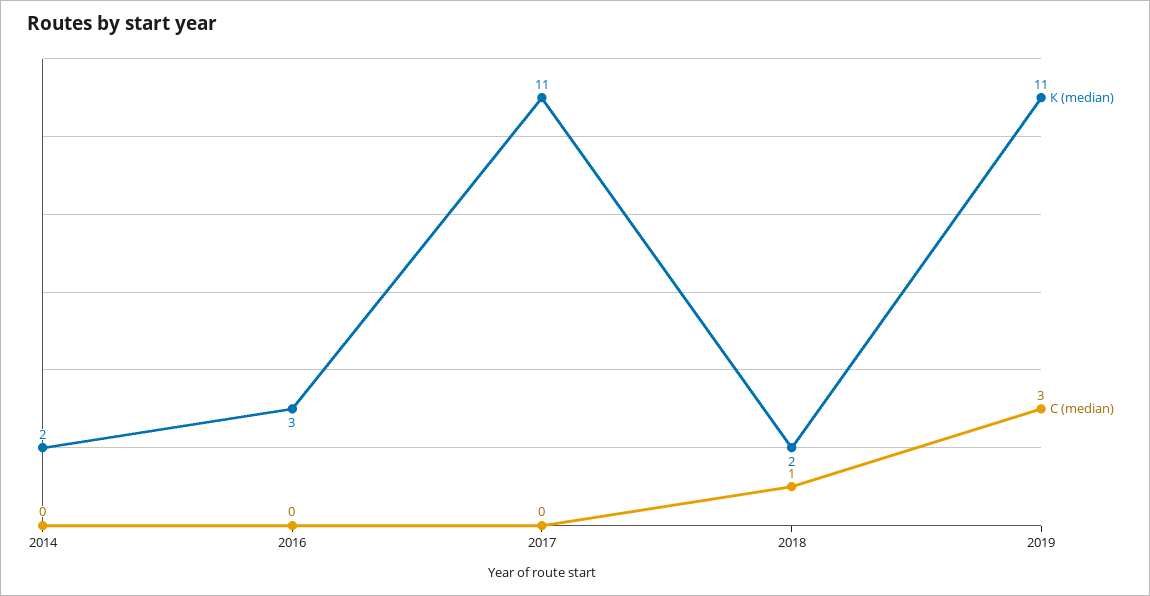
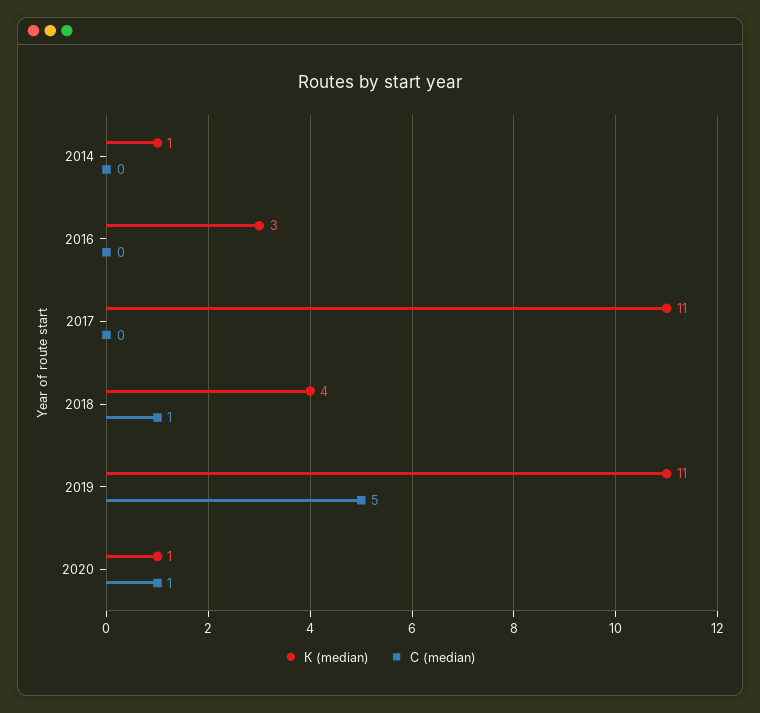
К (median), 2014: 2 -> 1
К (median), 2018: 2 -> 4
С (median), 2019: 3 -> 5
К (median), 2020: none -> 1
С (median), 2020: none -> 1

